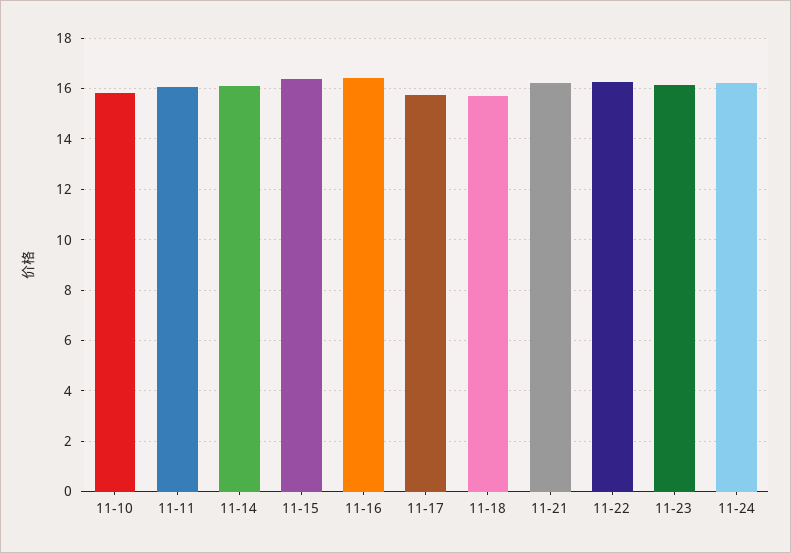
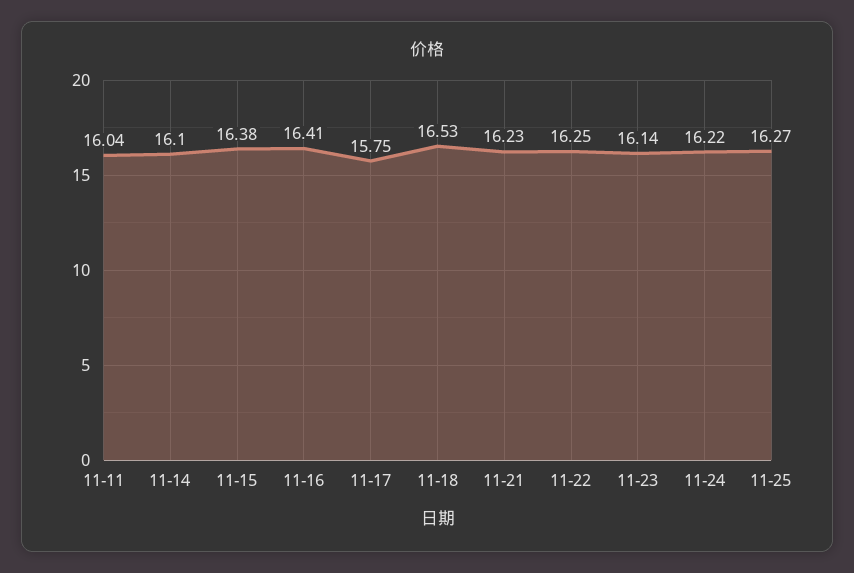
11-10: 15.75 -> none
11-18: 15.75 -> 16.53
11-25: none -> 16.27

